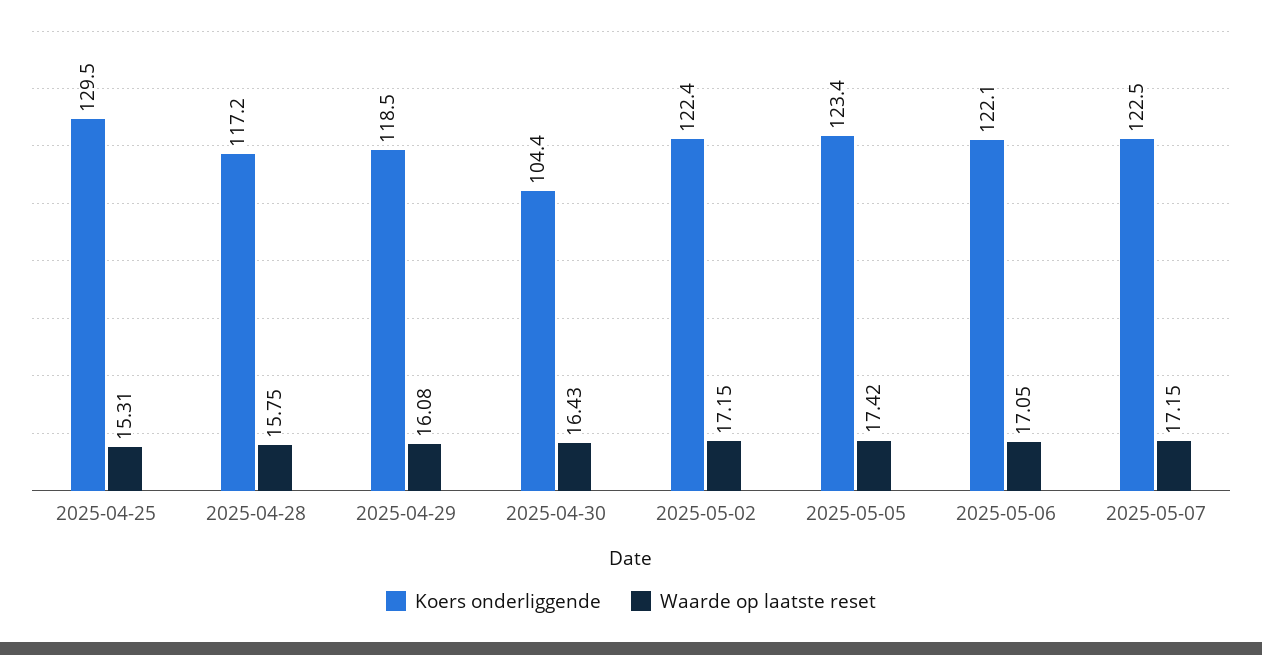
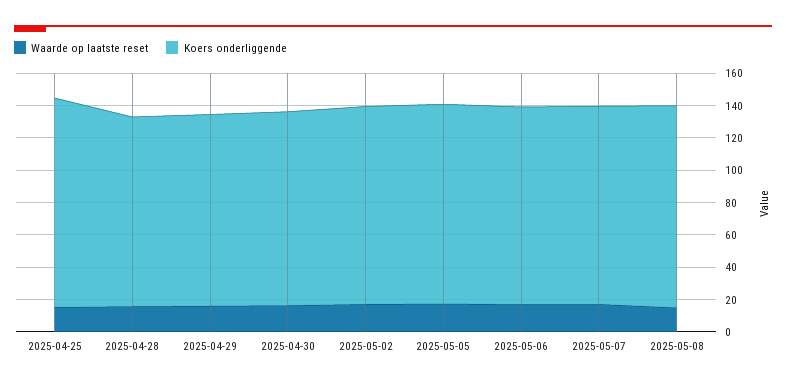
Koers onderliggende, 2025-04-30: 104.4 -> 120
Waarde op laatste reset, 2025-05-08: none -> 15
Koers onderliggende, 2025-05-08: none -> 125

